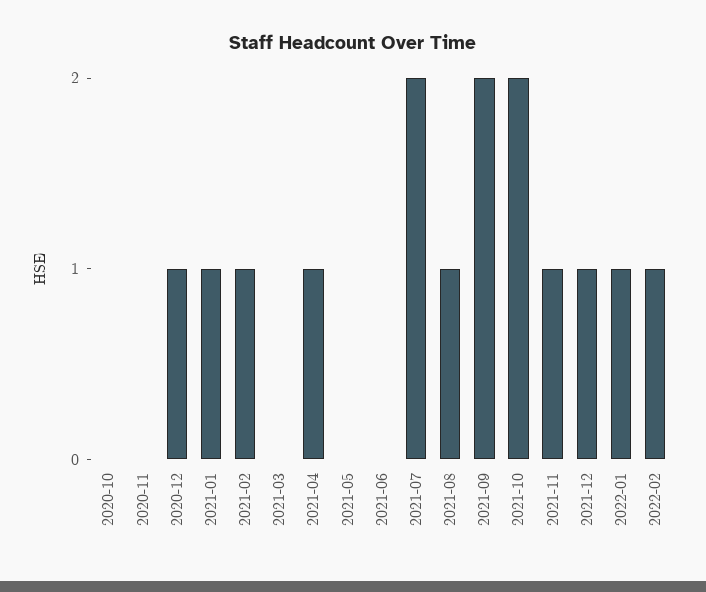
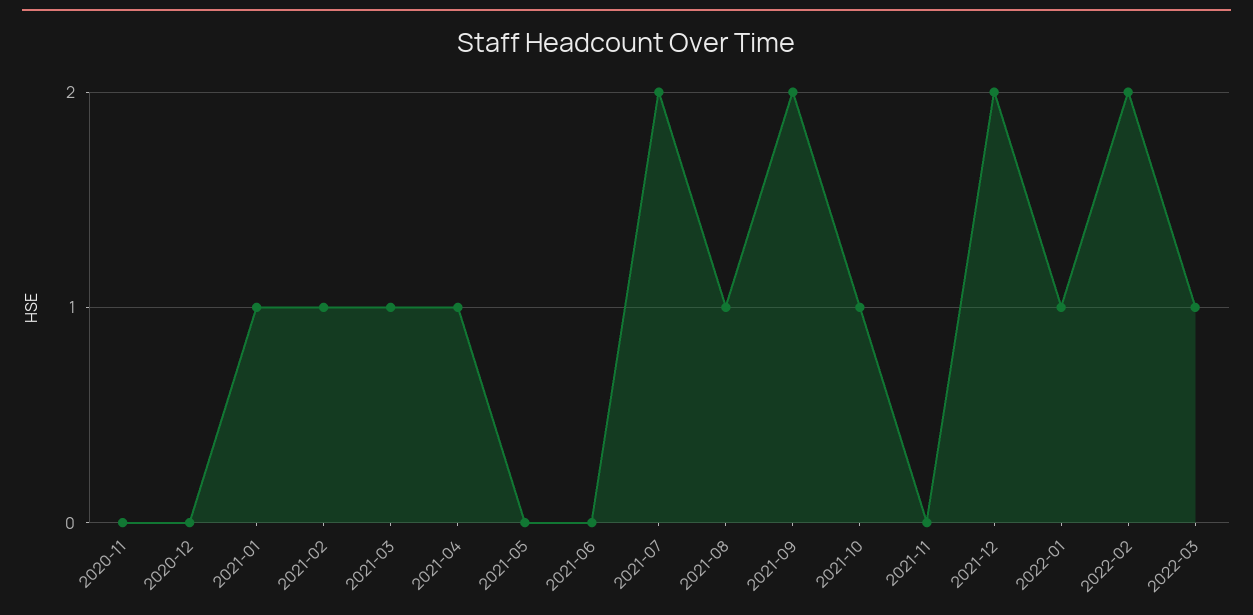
2020-10: 0 -> none
2020-12: 1 -> 0
2021-03: 0 -> 1
2021-10: 2 -> 1
2021-11: 1 -> 0
2021-12: 1 -> 2
2022-02: 1 -> 2
2022-03: none -> 1

